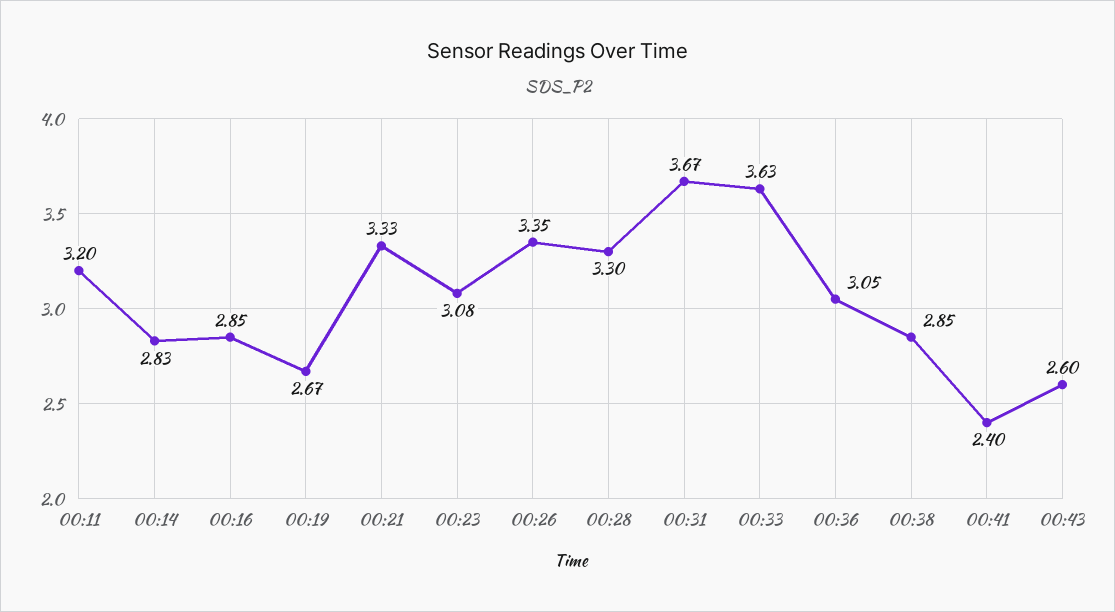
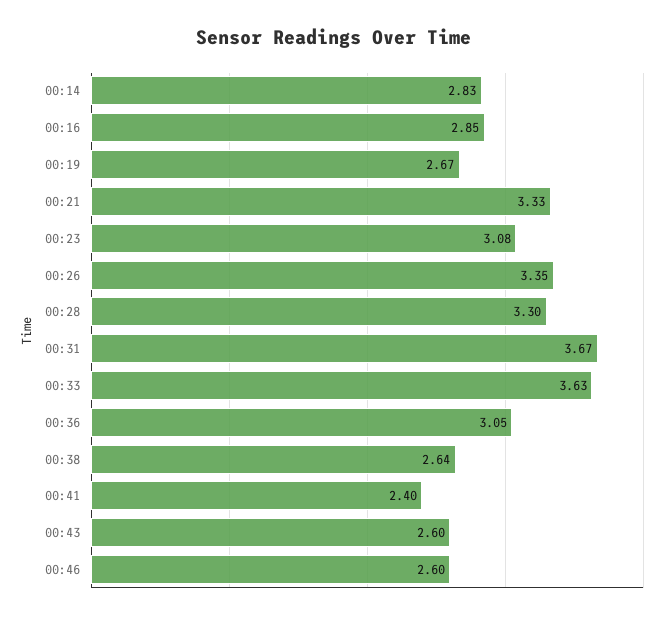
00:11: 3.2 -> none
00:38: 2.85 -> 2.64
00:46: none -> 2.6

